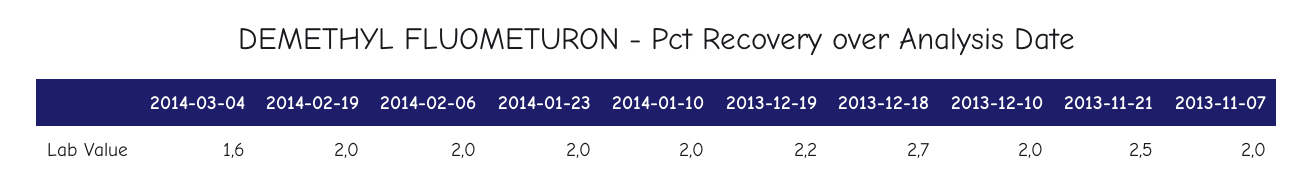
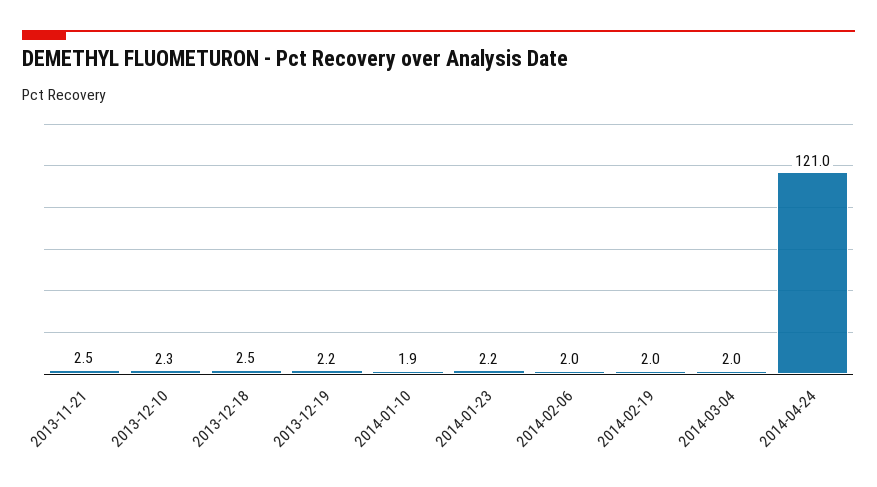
2014-03-04: 1.6 -> 2
2014-01-23: 2 -> 2.2
2014-01-10: 2 -> 1.9
2013-12-18: 2.7 -> 2.5
2013-12-10: 2 -> 2.3
2013-11-07: 2 -> none
2014-04-24: none -> 121

